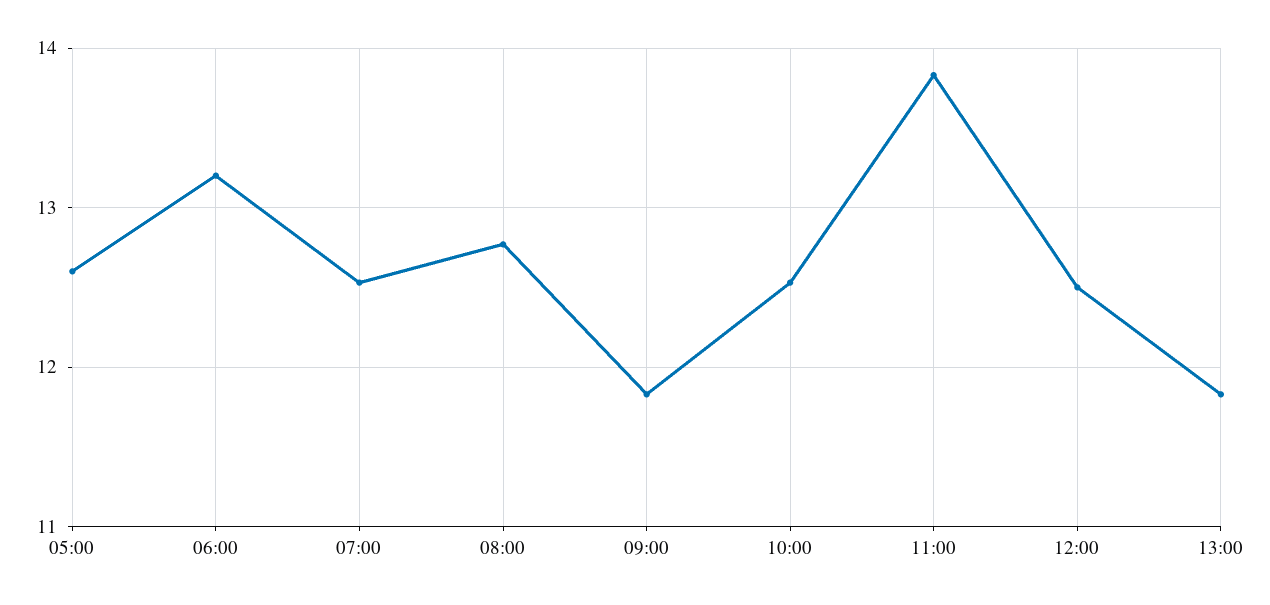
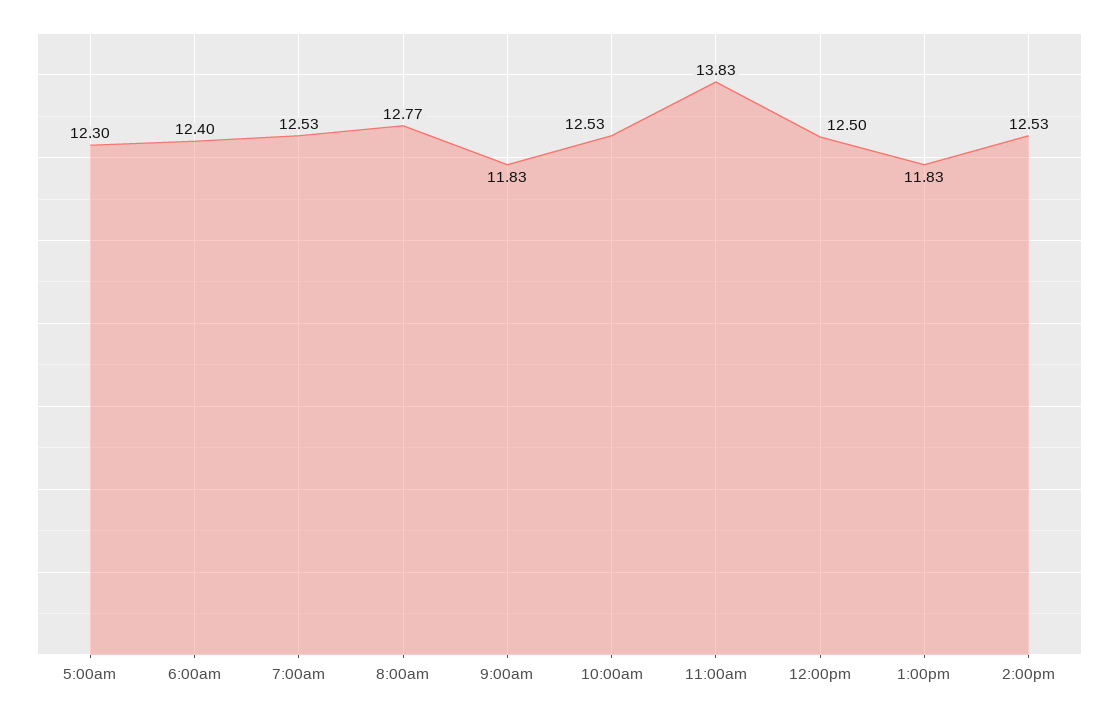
05:00: 12.6 -> 12.3
06:00: 13.2 -> 12.4
2:00pm: none -> 12.53

